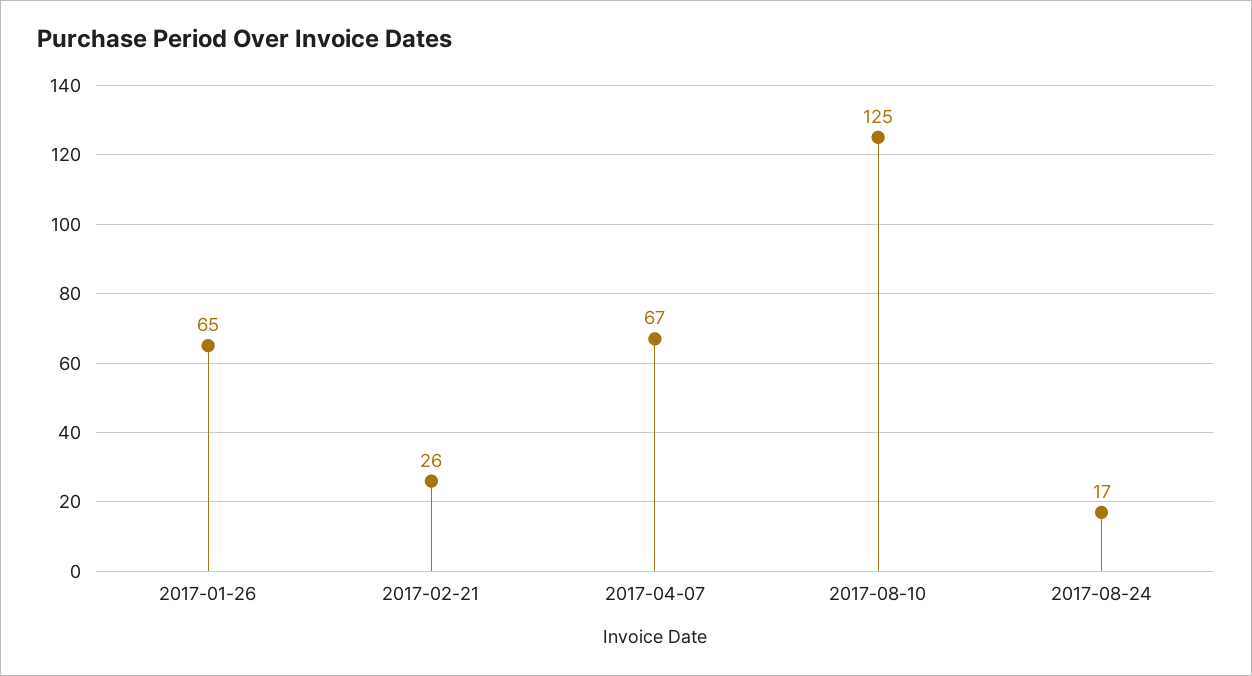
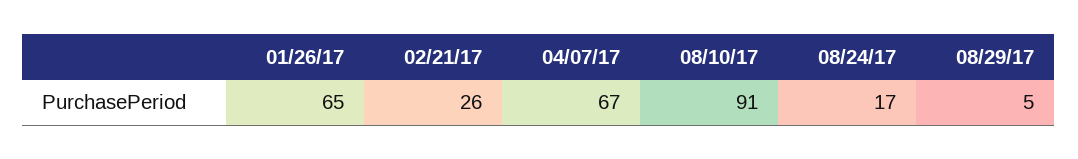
2017-08-10: 125 -> 91
08/29/17: none -> 5

